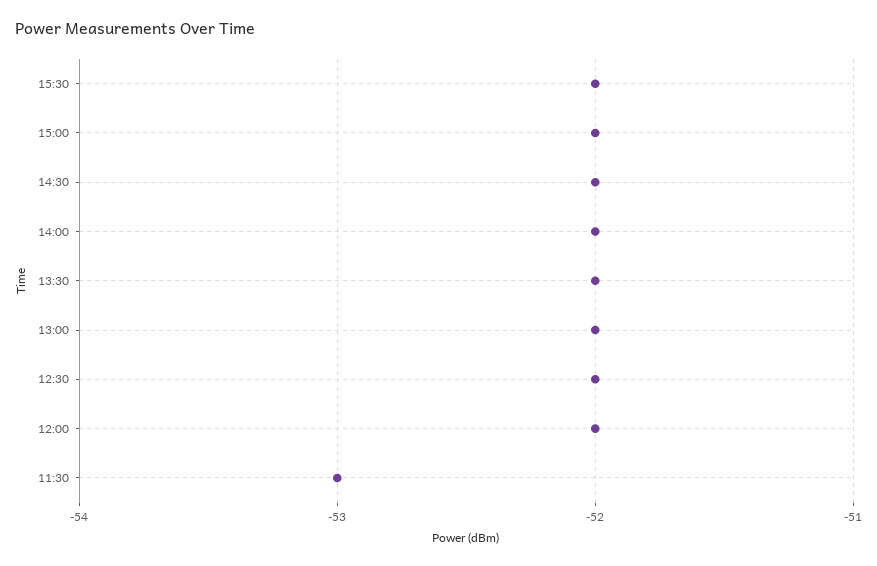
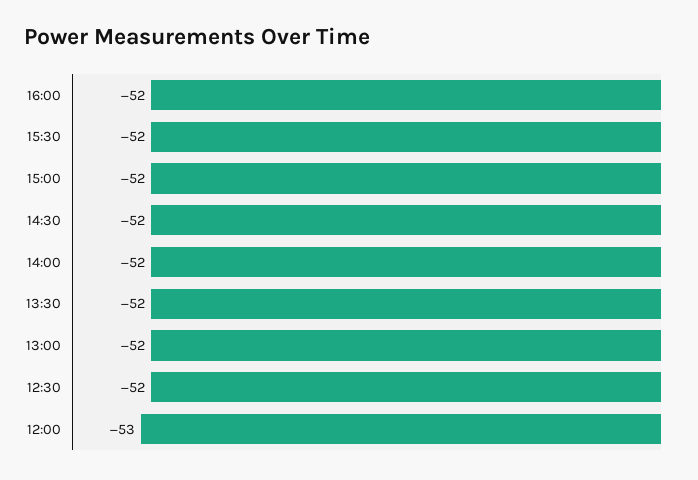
12:00: -52 -> -53
11:30: -53 -> none
16:00: none -> -52

